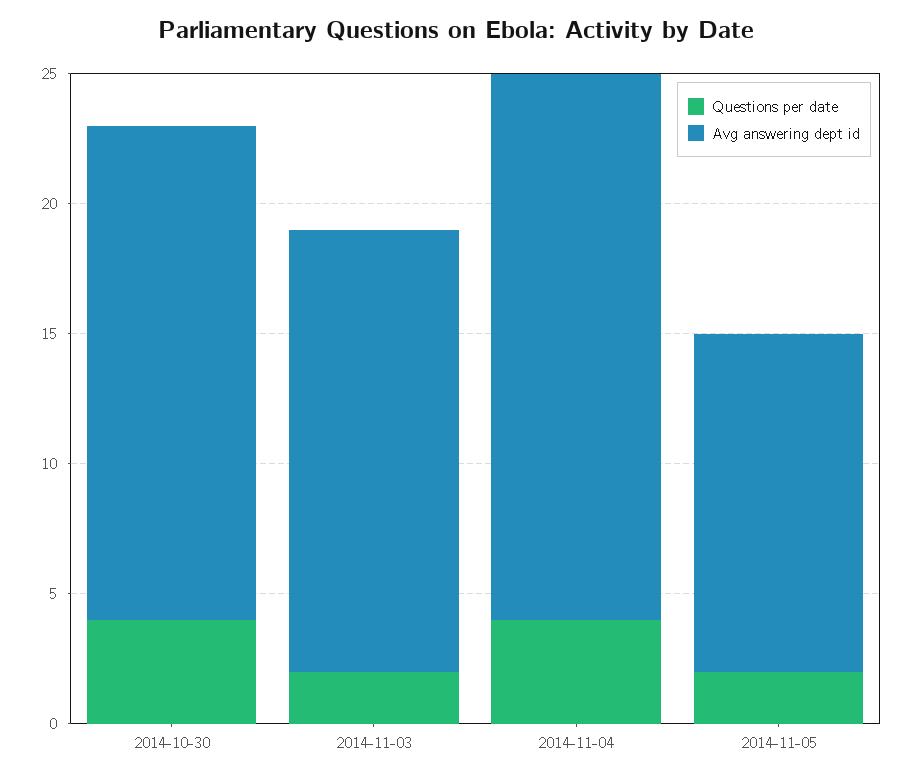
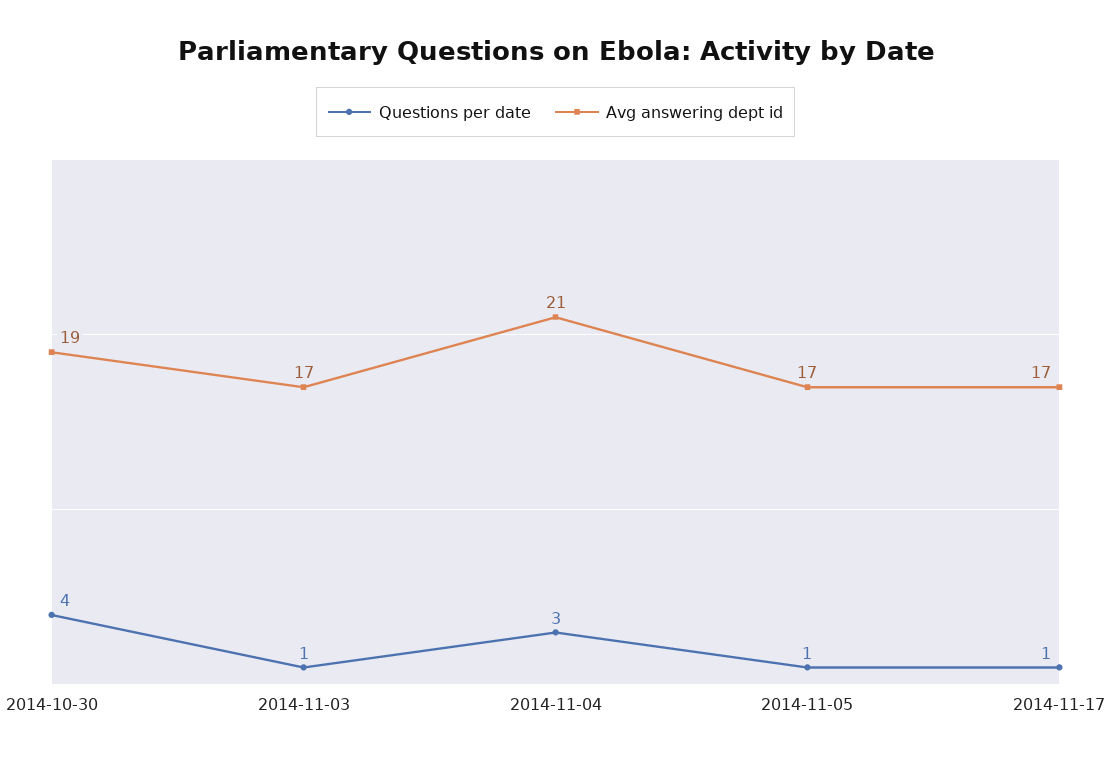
Questions per date, 2014-11-03: 2 -> 1
Questions per date, 2014-11-04: 4 -> 3
Questions per date, 2014-11-05: 2 -> 1
Avg answering dept id, 2014-11-05: 13 -> 17
Questions per date, 2014-11-17: none -> 1
Avg answering dept id, 2014-11-17: none -> 17

